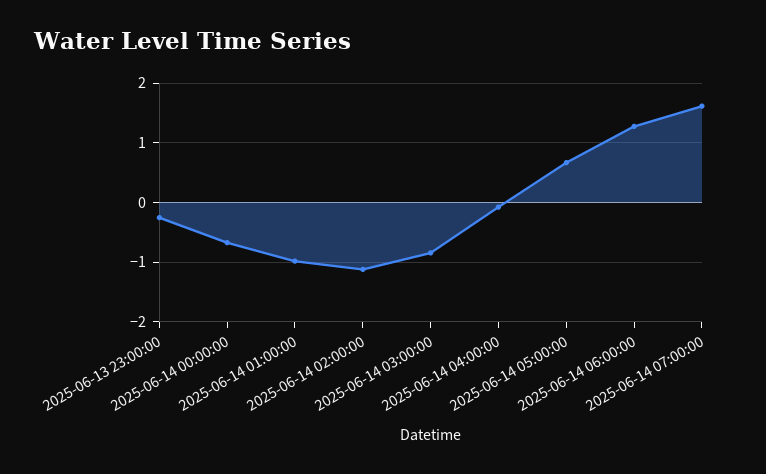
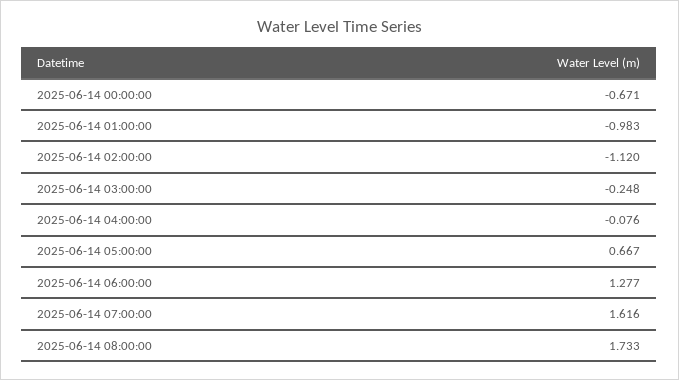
2025-06-13 23:00:00: -0.2 -> none
2025-06-14 03:00:00: -0.8 -> -0.248
2025-06-14 08:00:00: none -> 1.733

